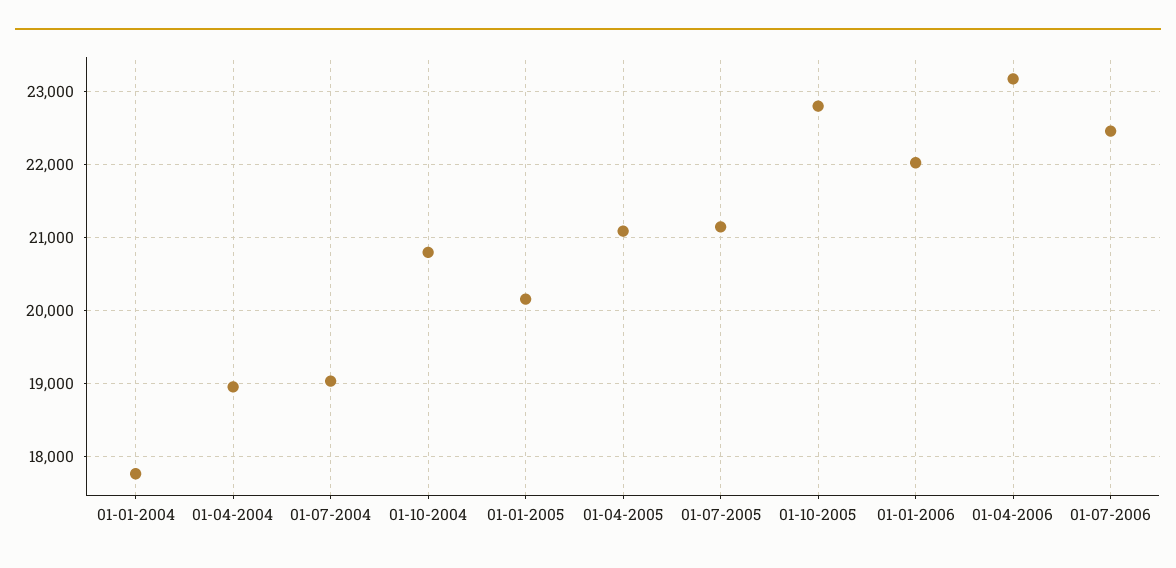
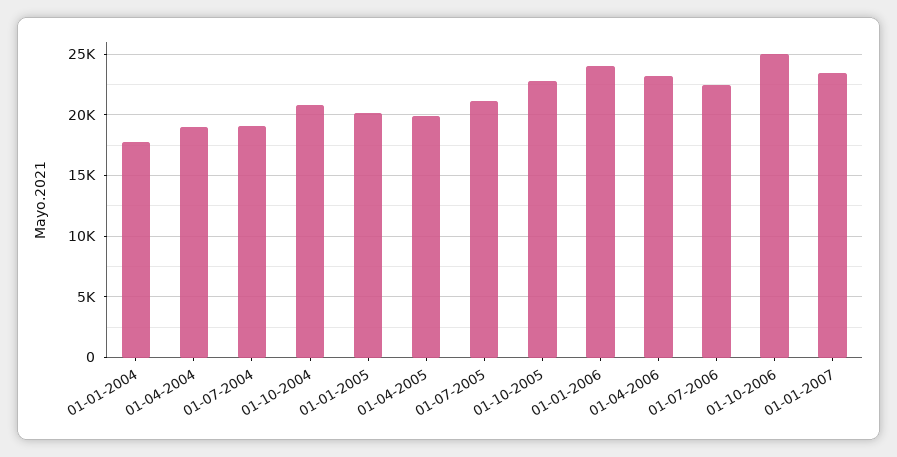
01-04-2005: 21100 -> 20000
01-01-2006: 22000 -> 24000
01-10-2006: none -> 25000
01-01-2007: none -> 23500

